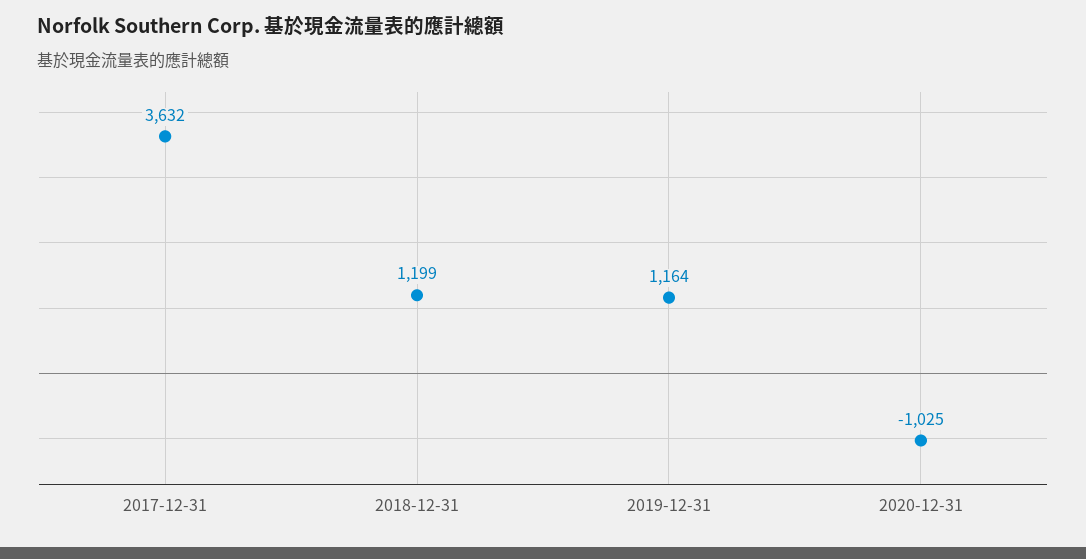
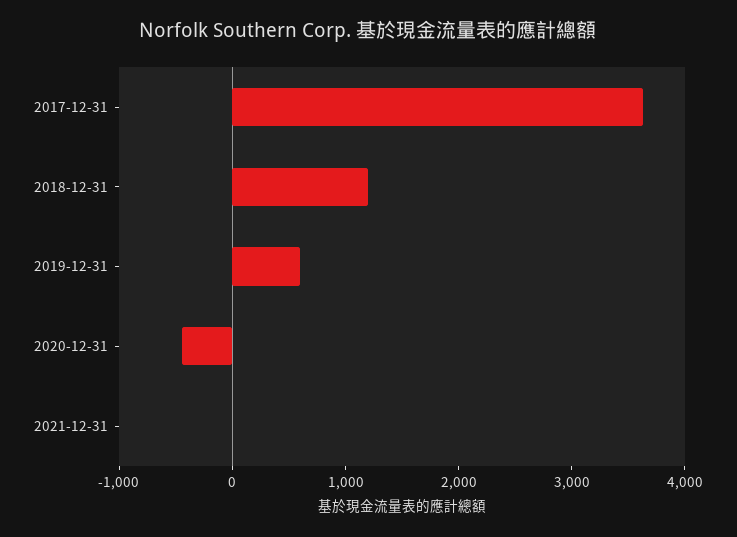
2019-12-31: 1164 -> 600
2020-12-31: -1025 -> -400
2021-12-31: none -> 0

